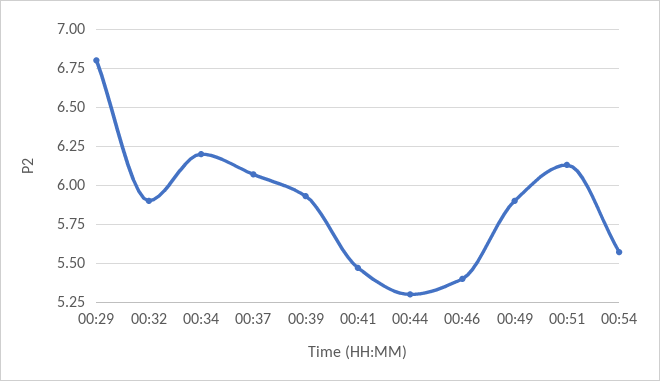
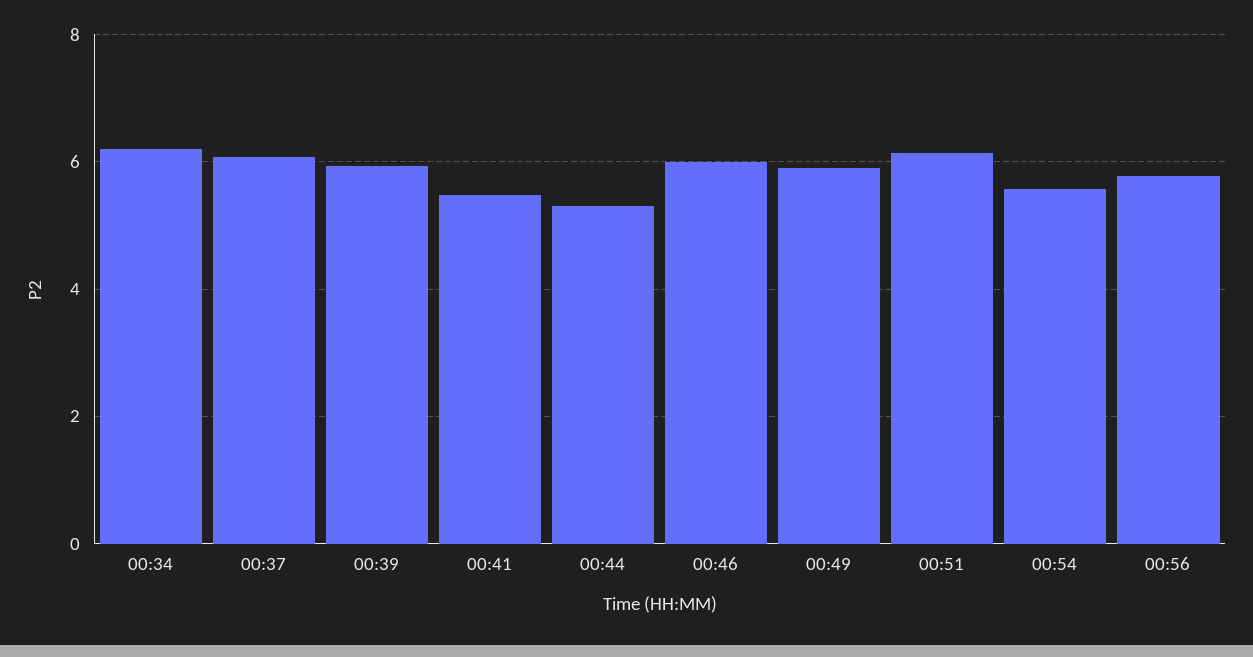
00:29: 6.8 -> none
00:32: 5.9 -> none
00:46: 5.4 -> 6
00:56: none -> 5.8

